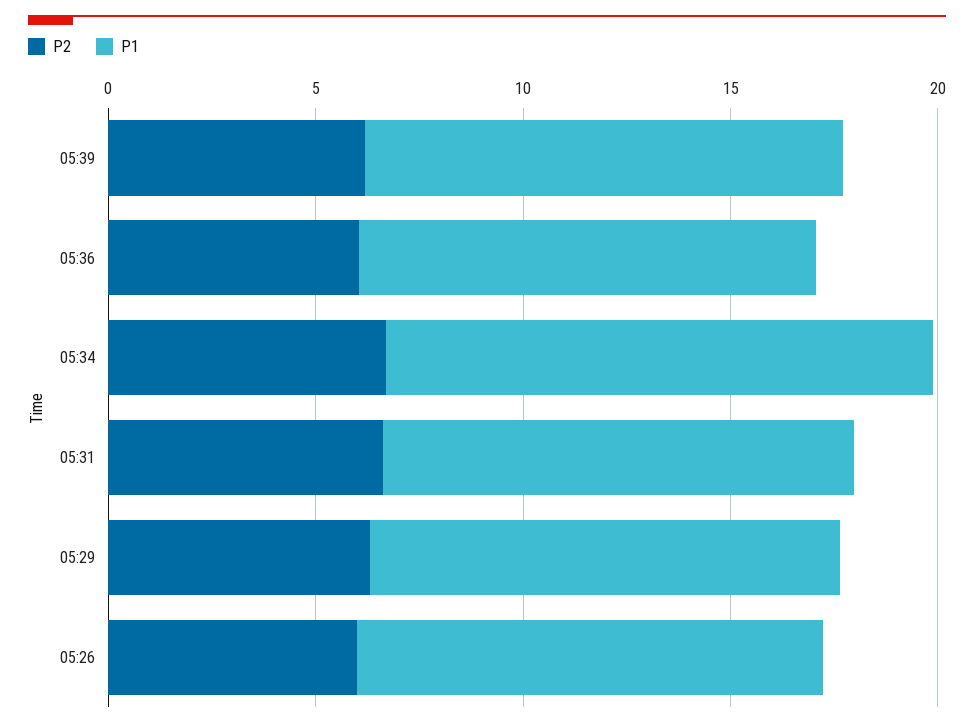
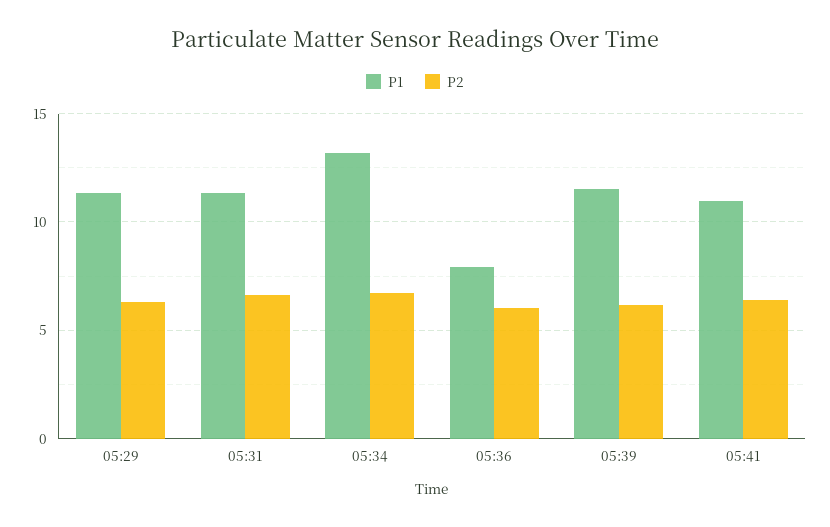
P1, 05:36: 11 -> 8
P2, 05:26: 6 -> none
P1, 05:26: 11 -> none
P1, 05:41: none -> 11
P2, 05:41: none -> 6.5

